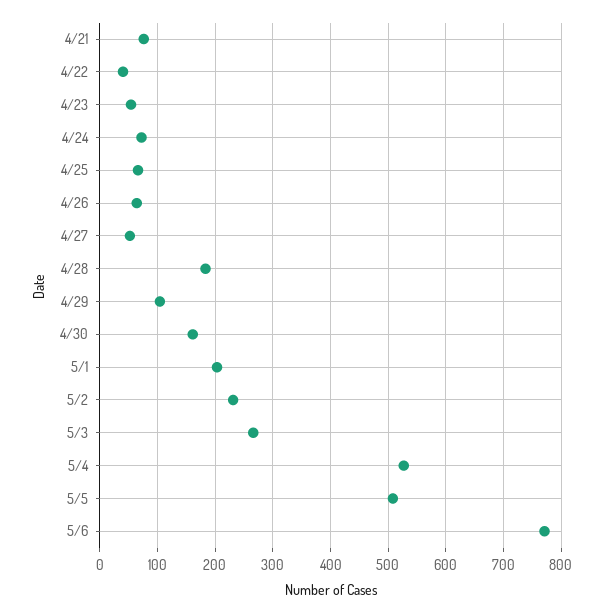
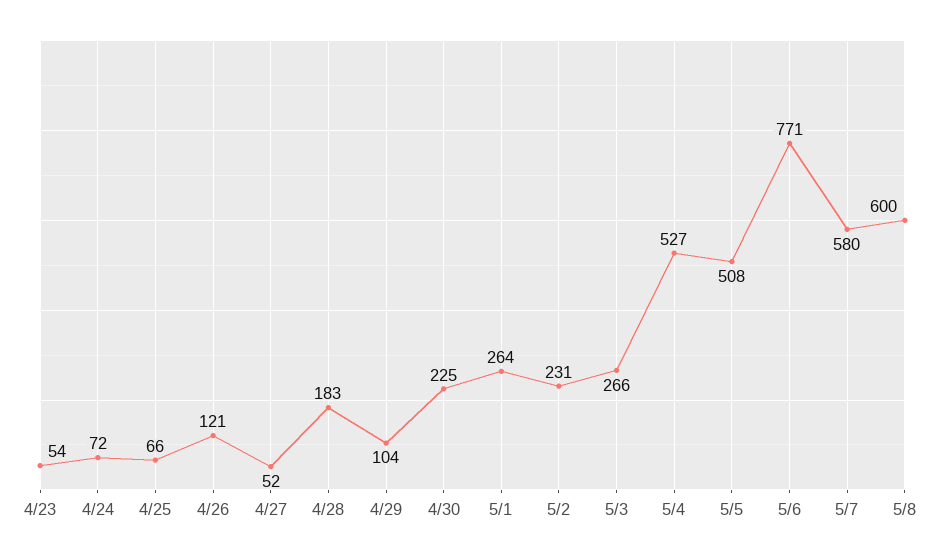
4/21: 80 -> none
4/22: 40 -> none
4/26: 60 -> 121
4/30: 160 -> 225
5/1: 200 -> 264
5/7: none -> 580
5/8: none -> 600

